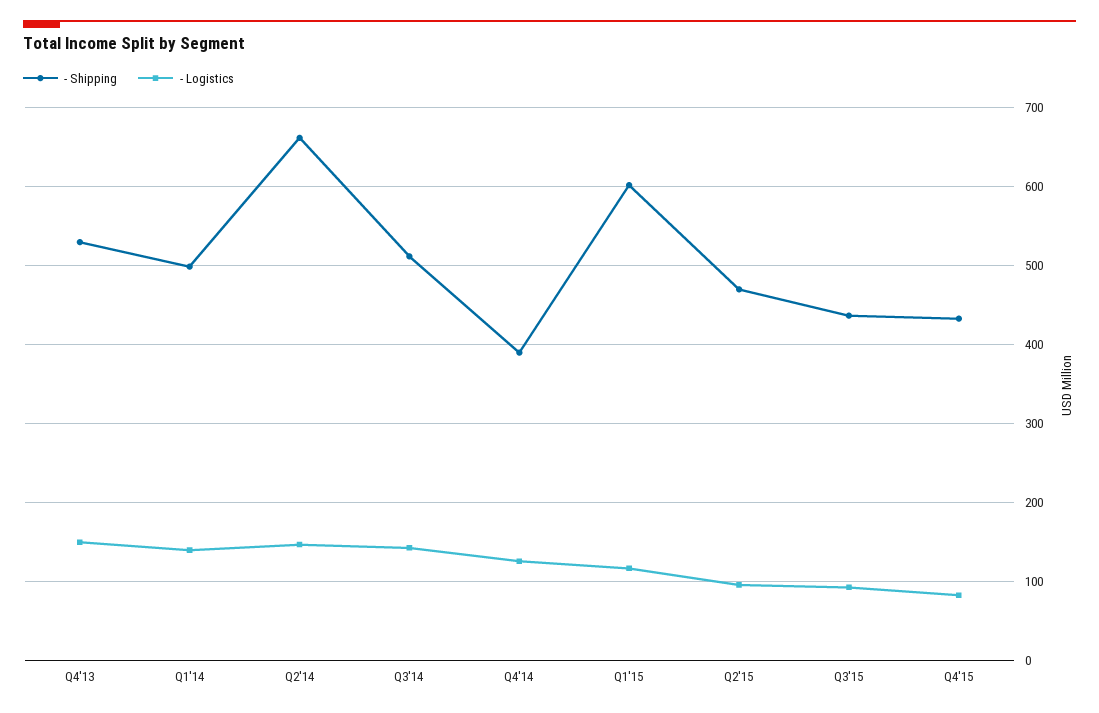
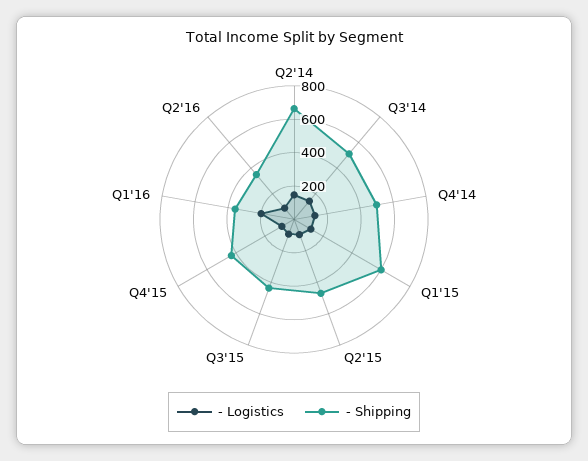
- Shipping, Q4'13: 530 -> none
- Logistics, Q4'13: 150 -> none
- Shipping, Q1'14: 500 -> none
- Logistics, Q1'14: 140 -> none
- Shipping, Q4'14: 390 -> 500
- Logistics, Q1'16: none -> 200
- Shipping, Q1'16: none -> 350
- Logistics, Q2'16: none -> 100
- Shipping, Q2'16: none -> 350

